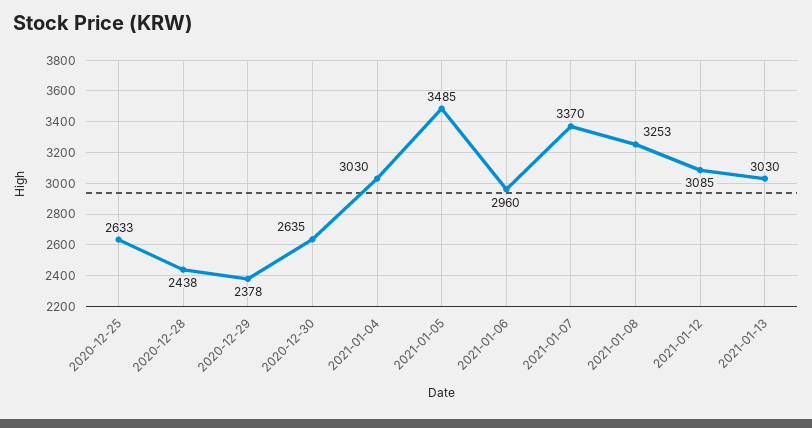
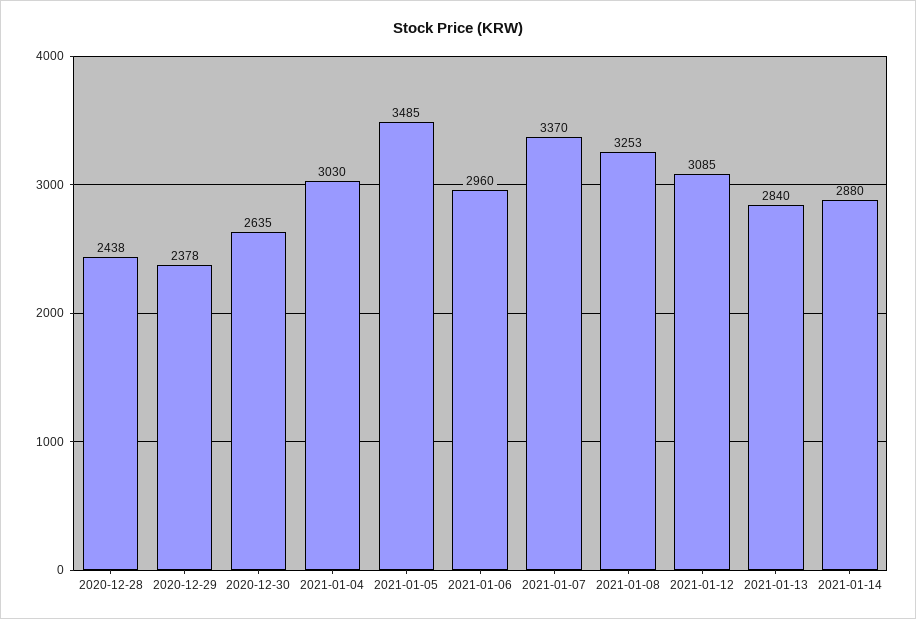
2020-12-25: 2633 -> none
2021-01-13: 3030 -> 2840
2021-01-14: none -> 2880

